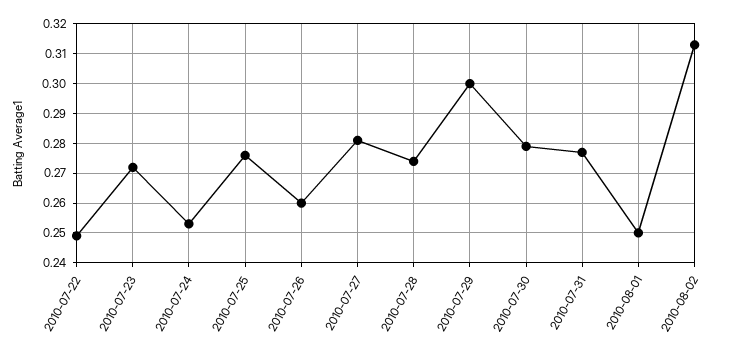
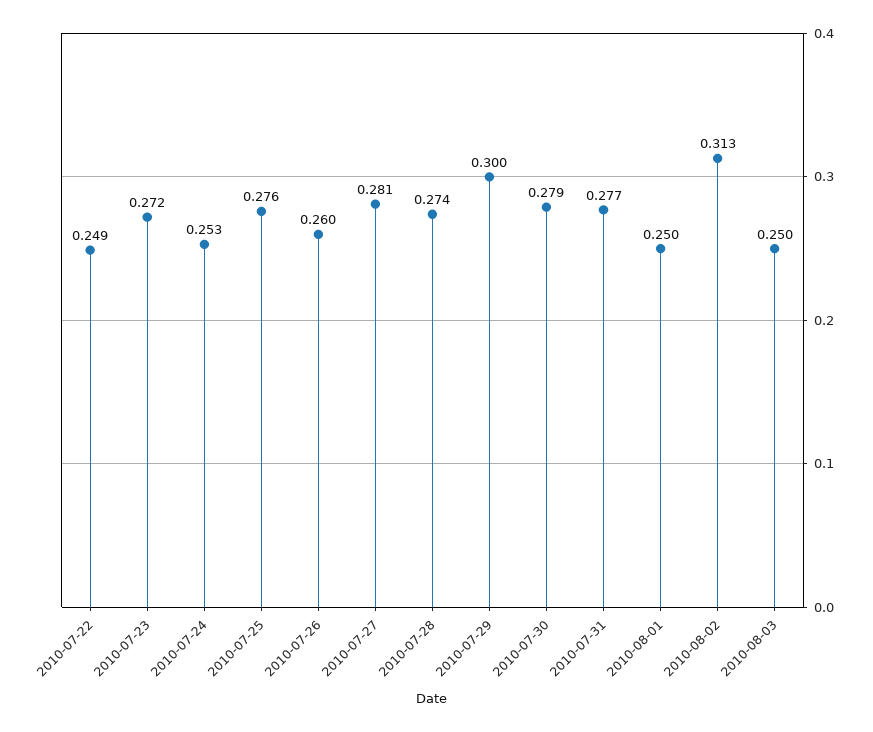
2010-08-03: none -> 0.25

